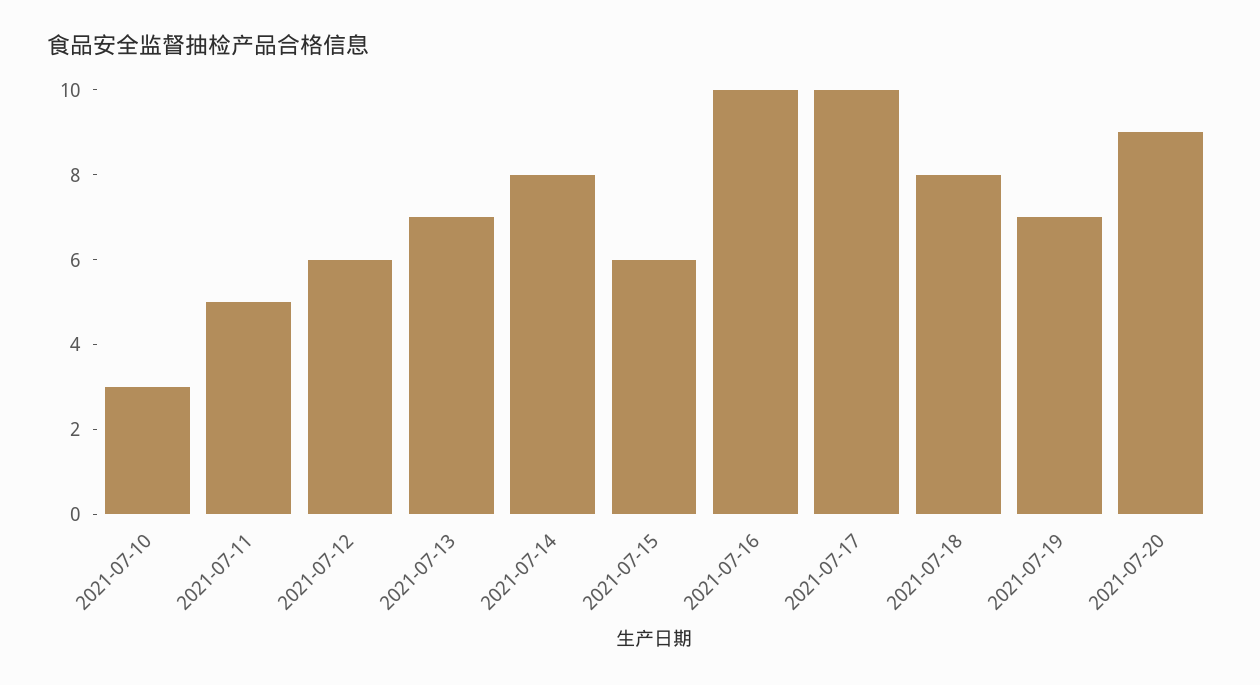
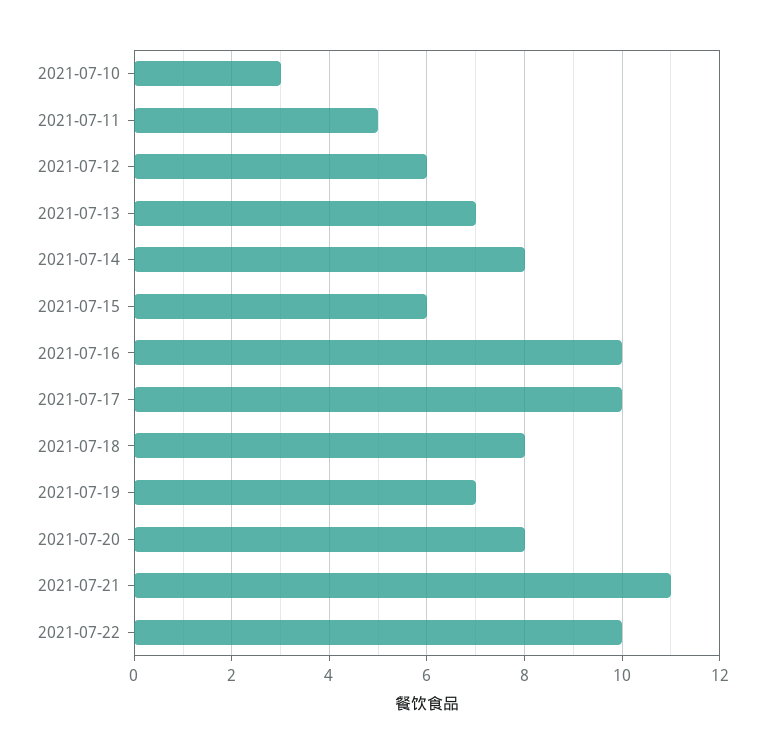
2021-07-20: 9 -> 8
2021-07-21: none -> 11
2021-07-22: none -> 10

